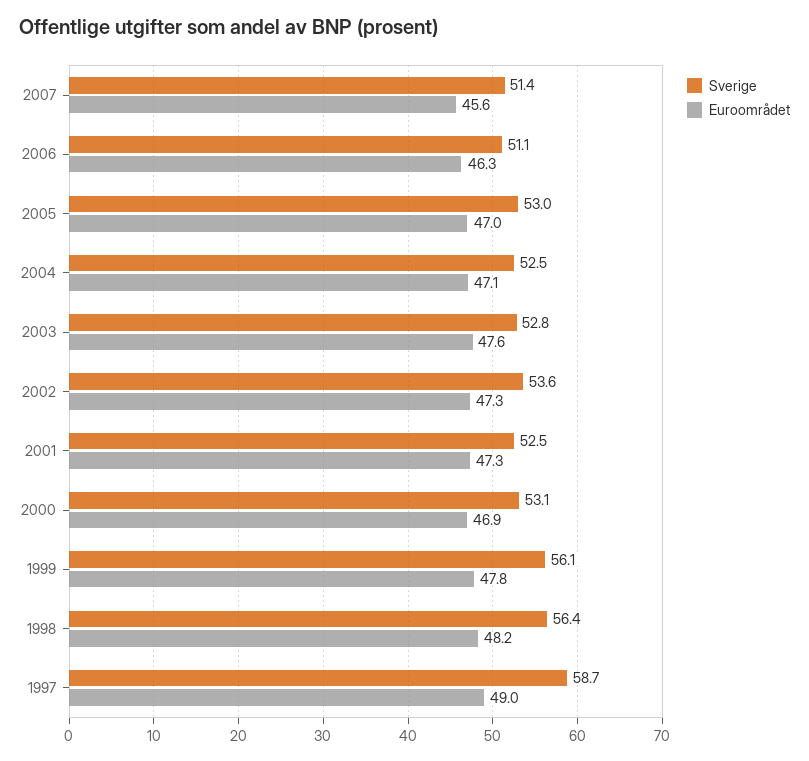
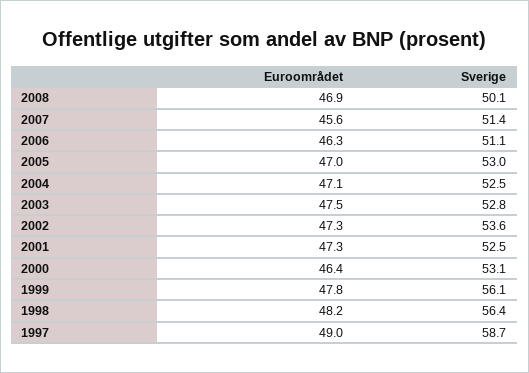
Euroområdet, 2003: 47.6 -> 47.5
Euroområdet, 2000: 46.9 -> 46.4
Euroområdet, 2008: none -> 46.9
Sverige, 2008: none -> 50.1

